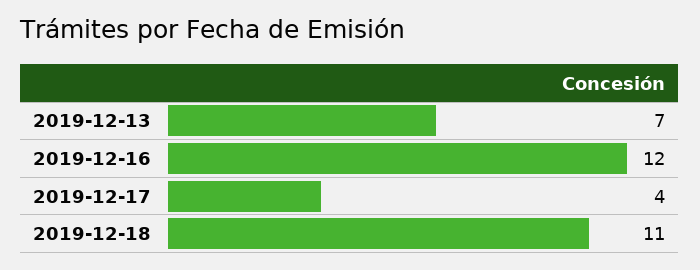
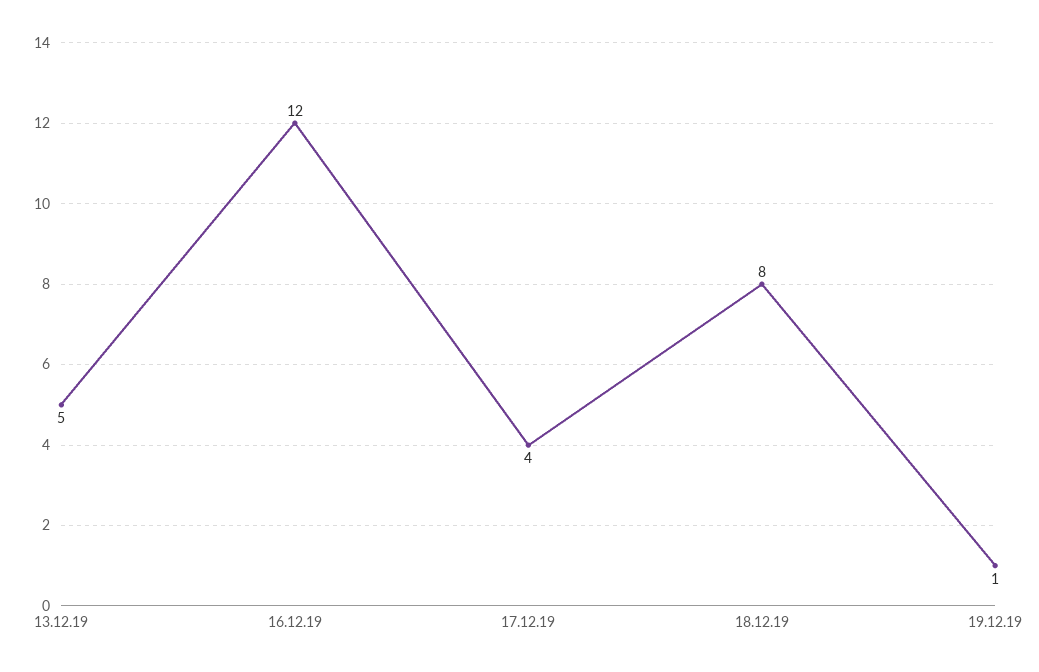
2019-12-13: 7 -> 5
2019-12-18: 11 -> 8
19.12.19: none -> 1

